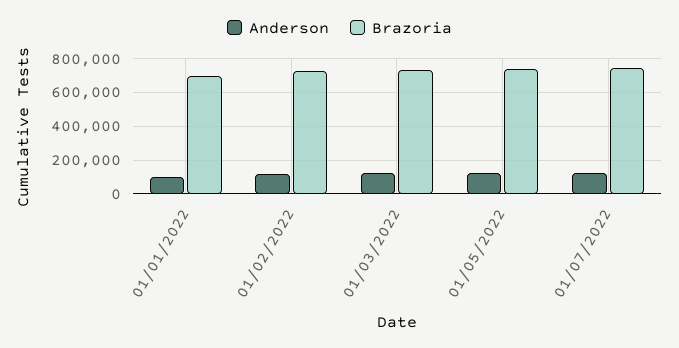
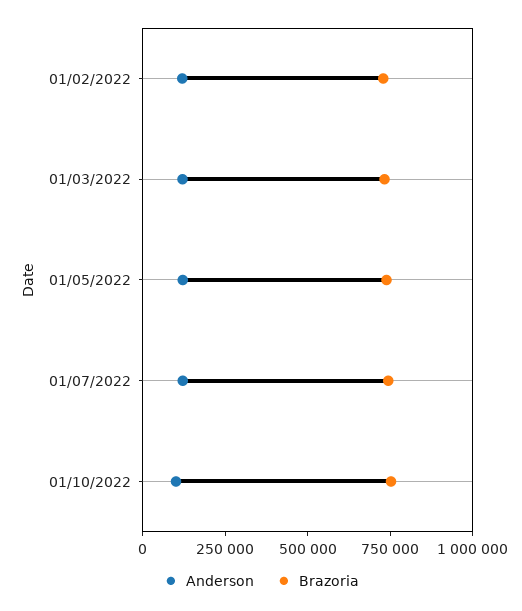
Anderson, 01/01/2022: 100000 -> none
Brazoria, 01/01/2022: 700000 -> none
Anderson, 01/10/2022: none -> 100000
Brazoria, 01/10/2022: none -> 750000

